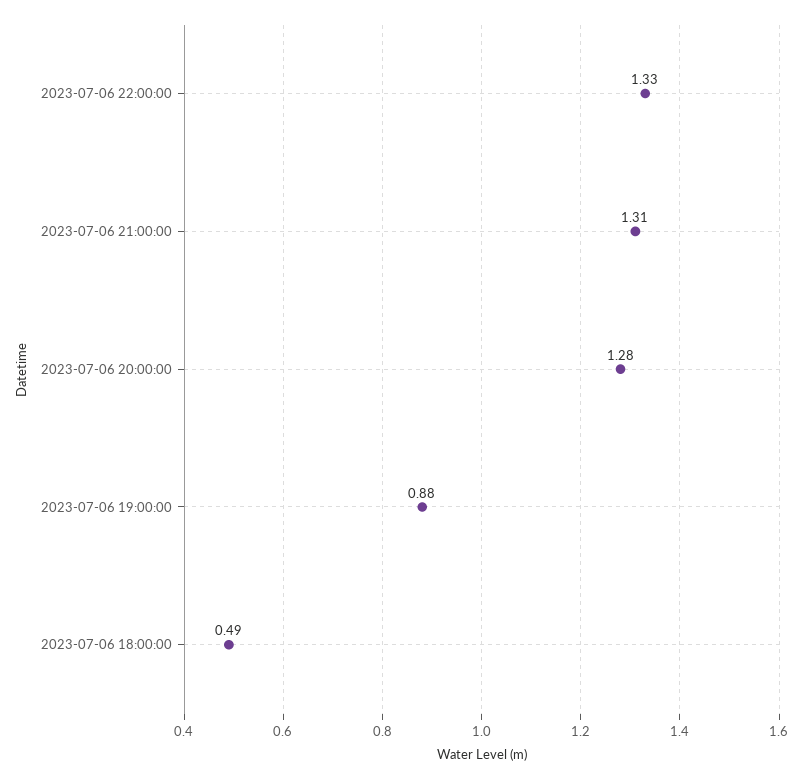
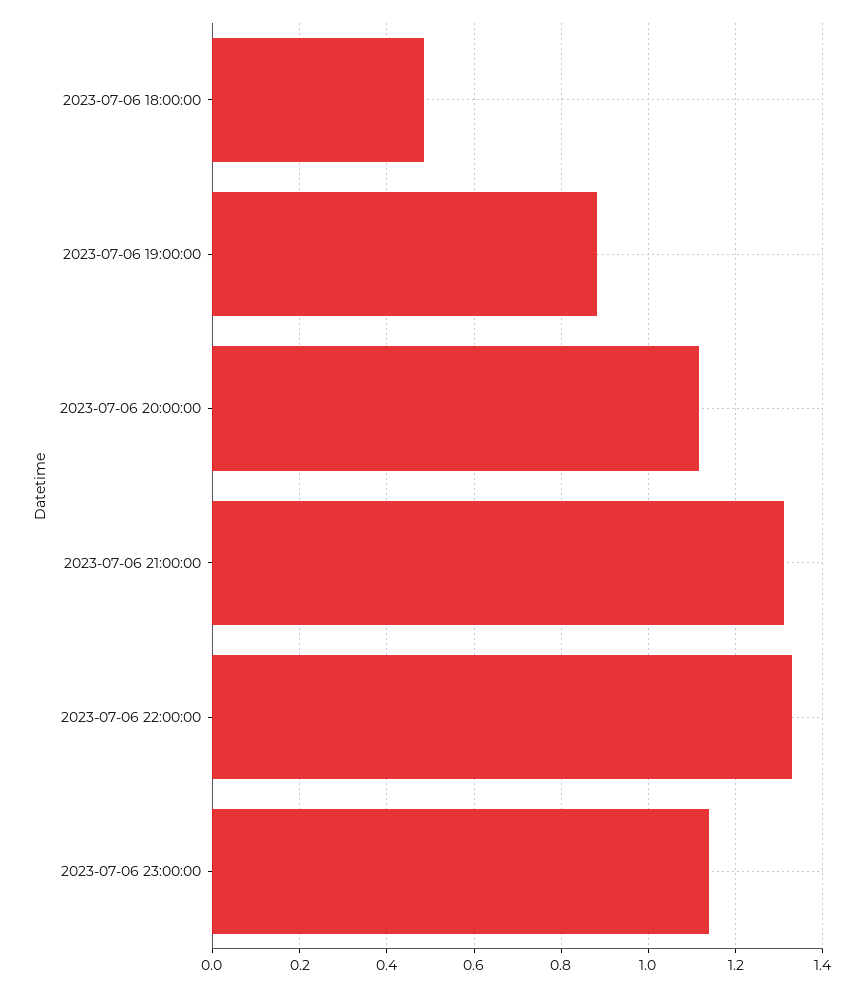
2023-07-06 20:00:00: 1.28 -> 1.12
2023-07-06 23:00:00: none -> 1.14

